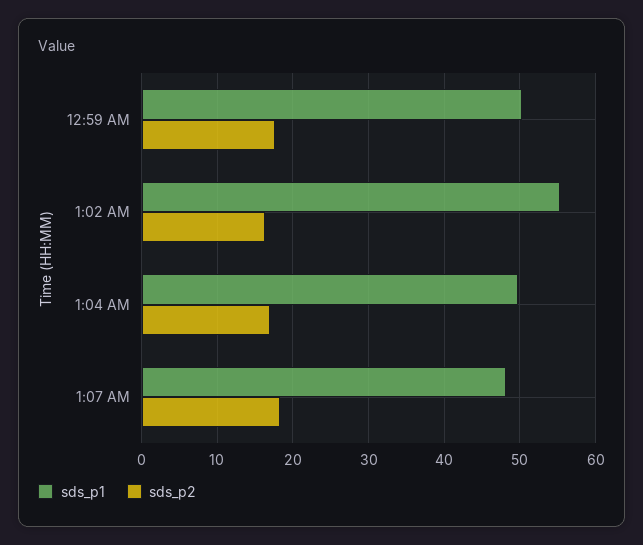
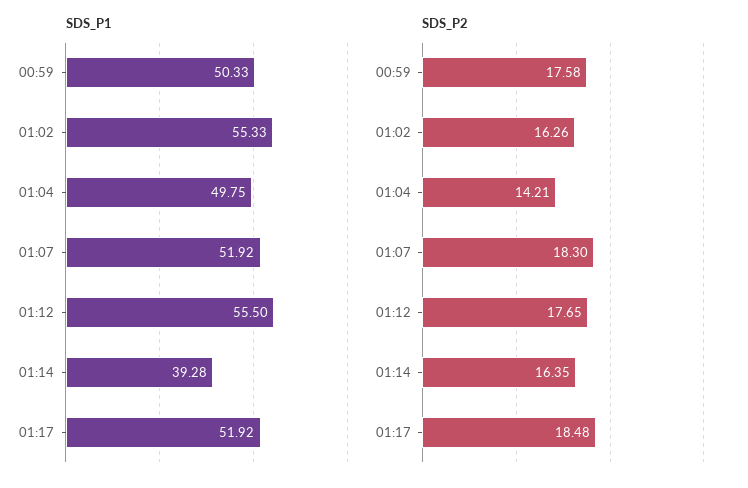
sds_p2, 1:04 AM: 17 -> 14.21
sds_p1, 1:07 AM: 48 -> 51.92
sds_p1, 01:12: none -> 55.5
sds_p1, 01:14: none -> 39.28
sds_p1, 01:17: none -> 51.92
sds_p2, 01:12: none -> 17.65
sds_p2, 01:14: none -> 16.35
sds_p2, 01:17: none -> 18.48

